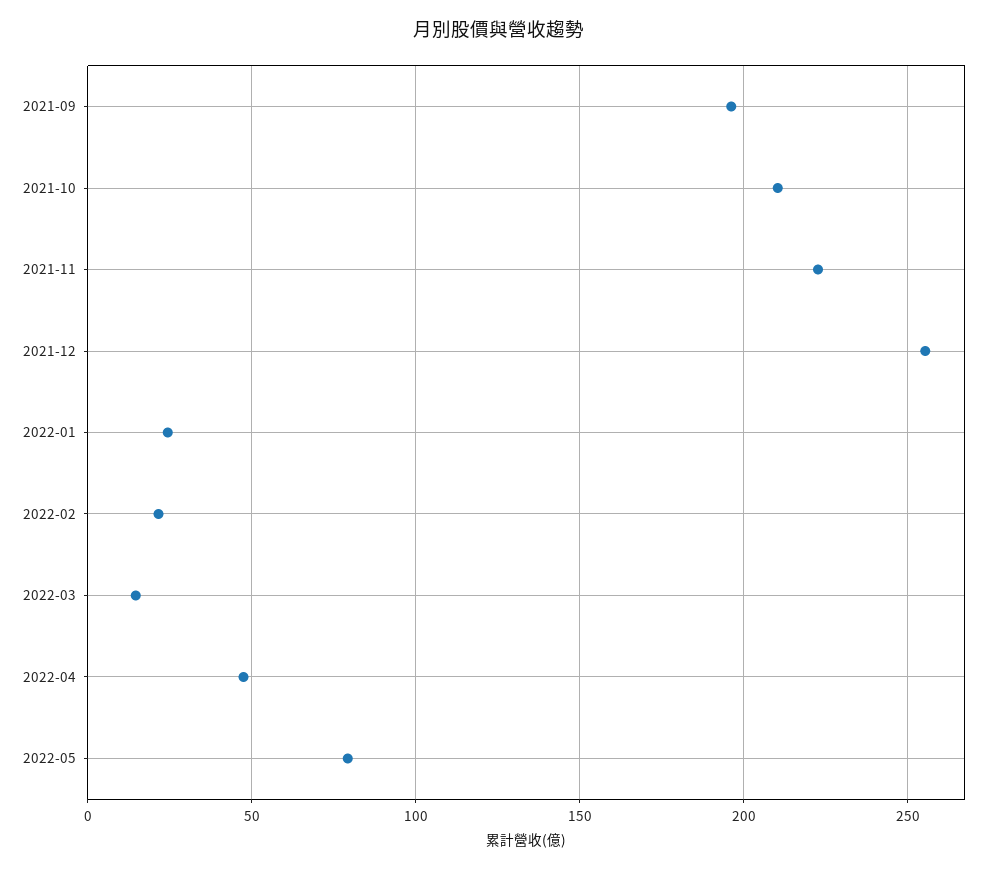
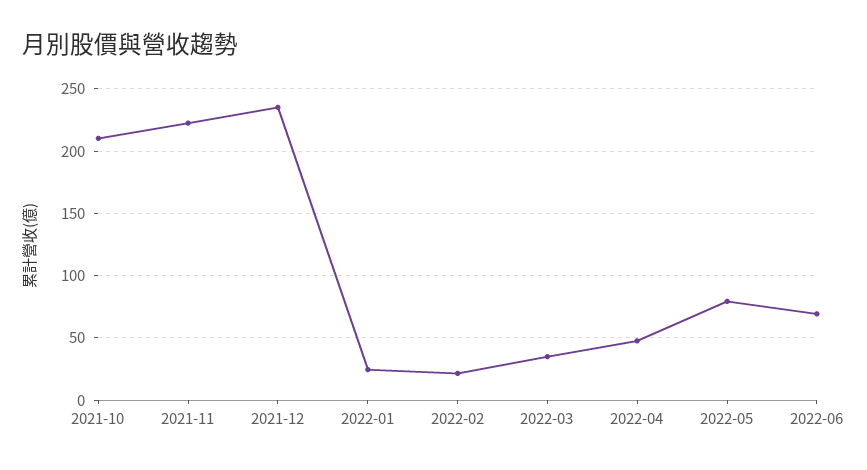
2021-09: 195 -> none
2021-12: 255 -> 235
2022-03: 15 -> 35
2022-06: none -> 70

